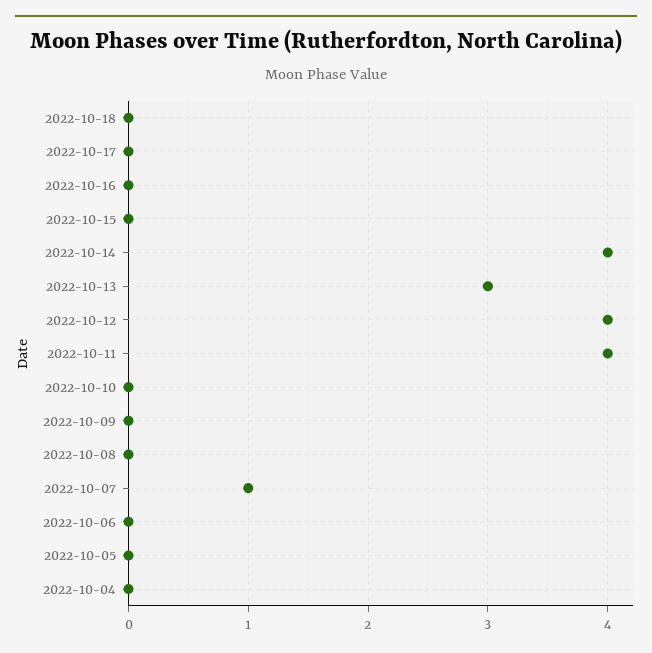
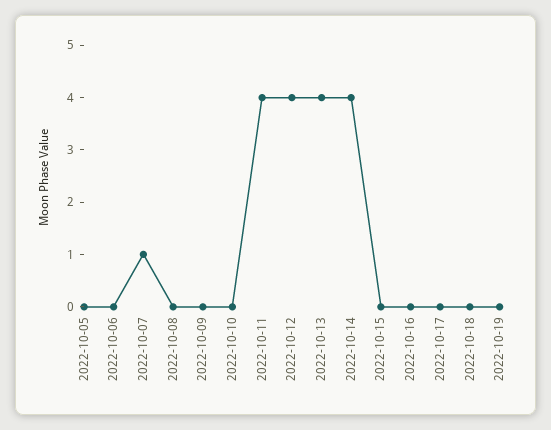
2022-10-13: 3 -> 4
2022-10-04: 0 -> none
2022-10-19: none -> 0

